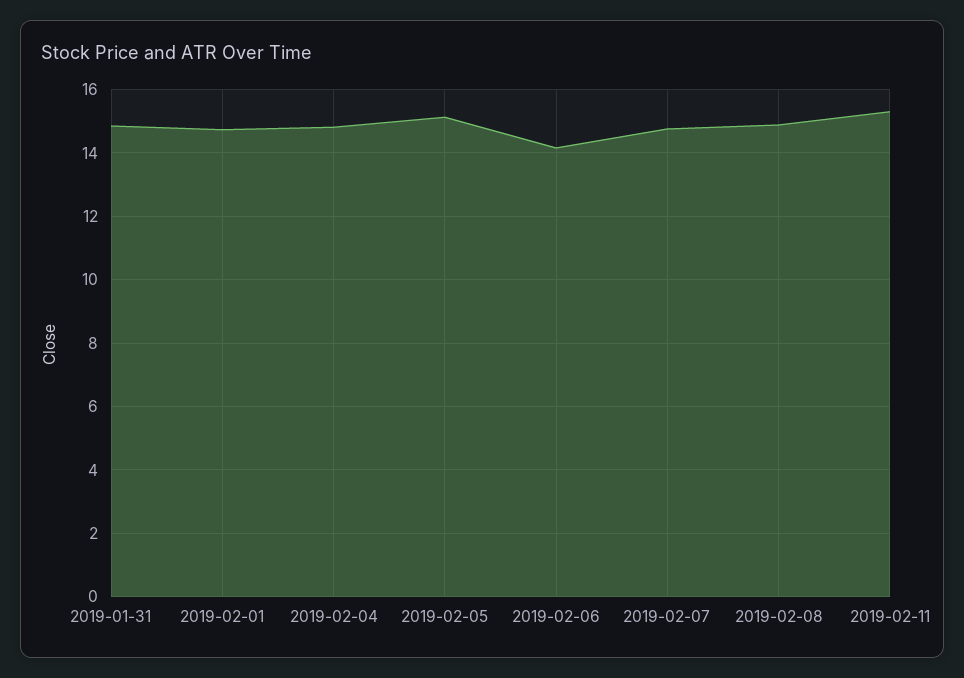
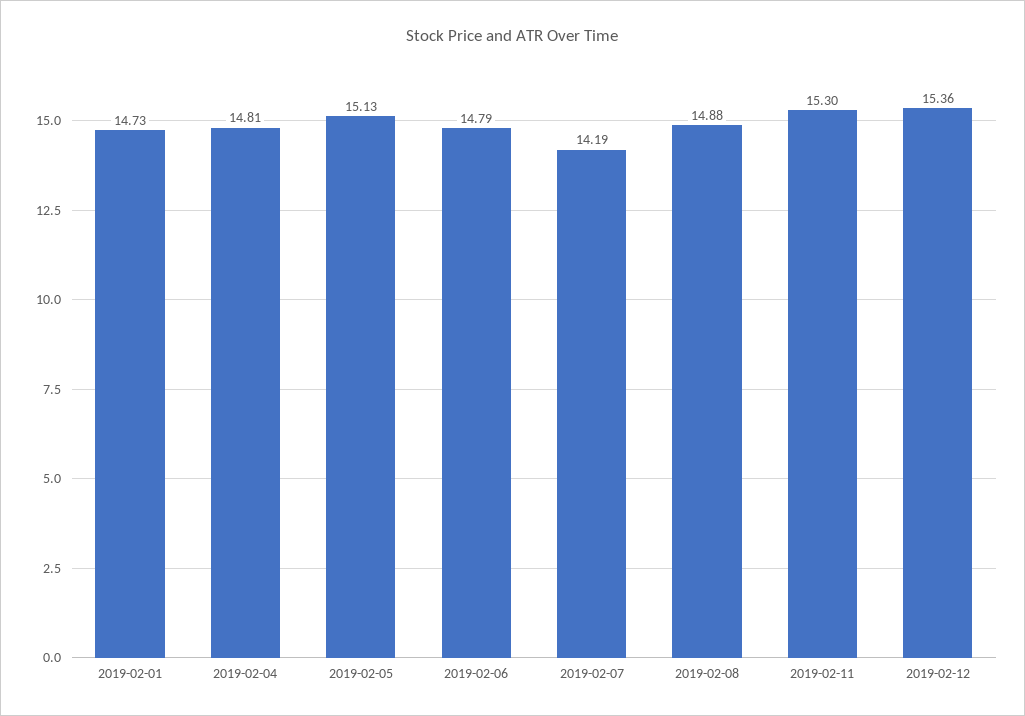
2019-01-31: 14.8 -> none
2019-02-06: 14.2 -> 14.79
2019-02-07: 14.8 -> 14.19
2019-02-12: none -> 15.36

